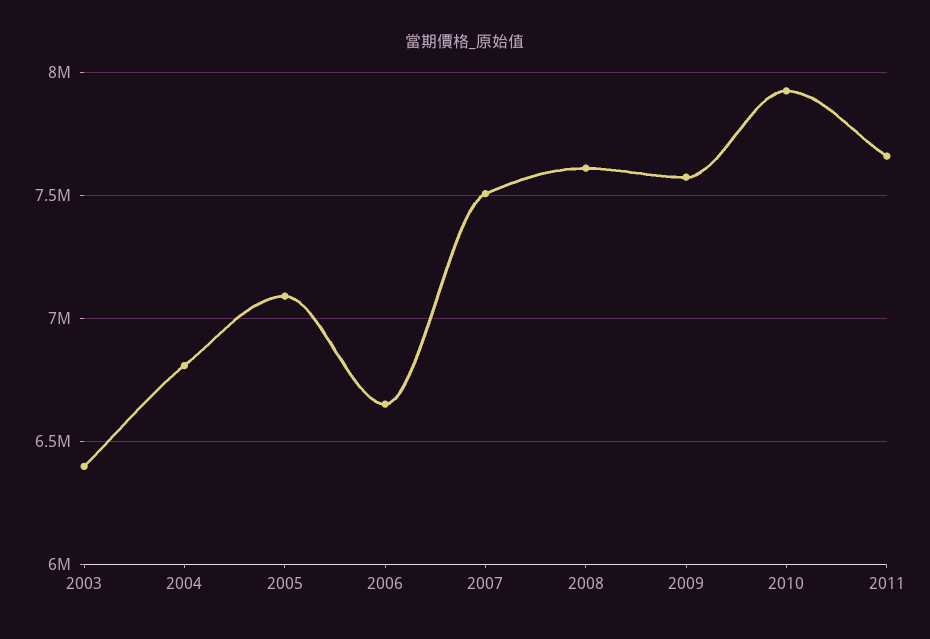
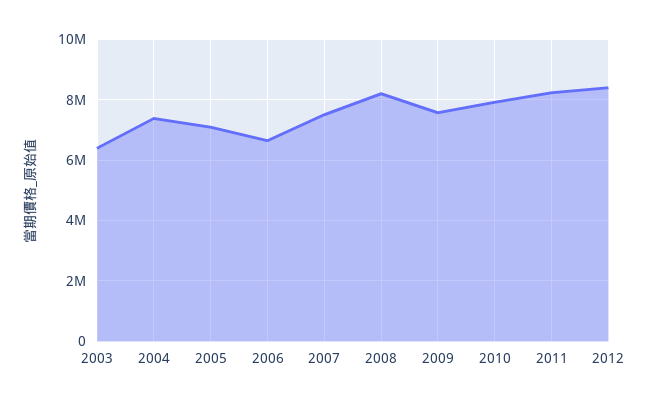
2004: 6800000 -> 7400000
2008: 7600000 -> 8200000
2011: 7650000 -> 8200000
2012: none -> 8400000

